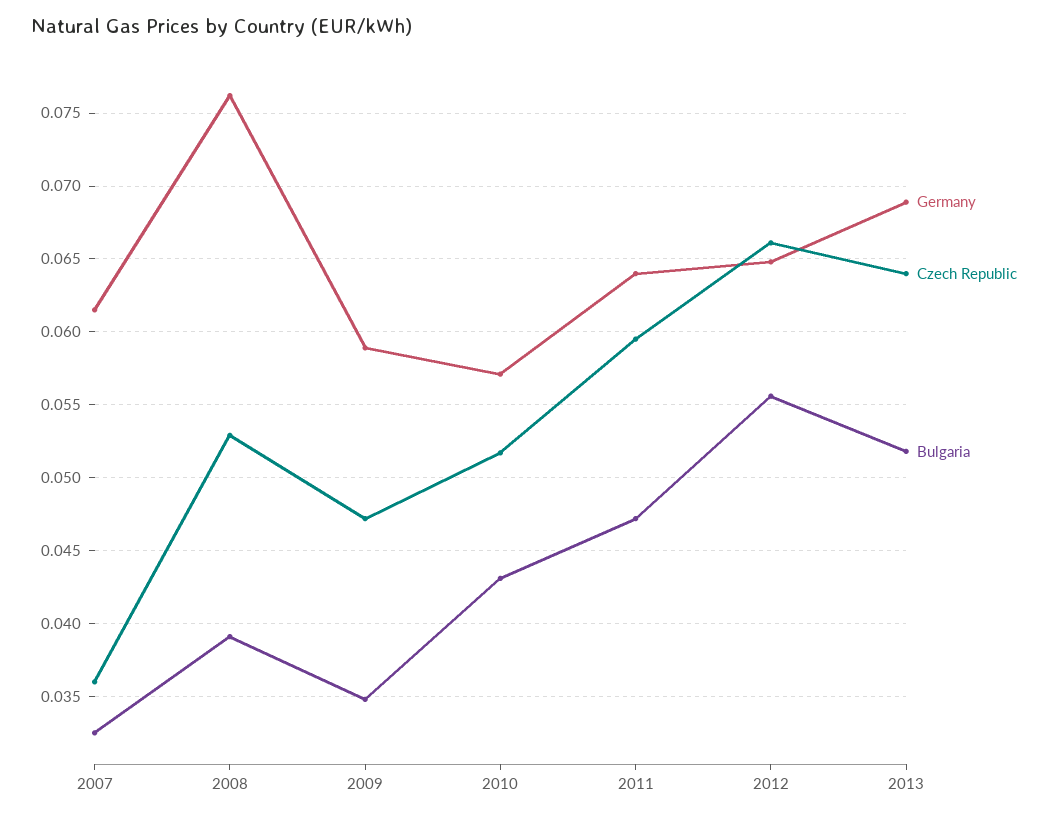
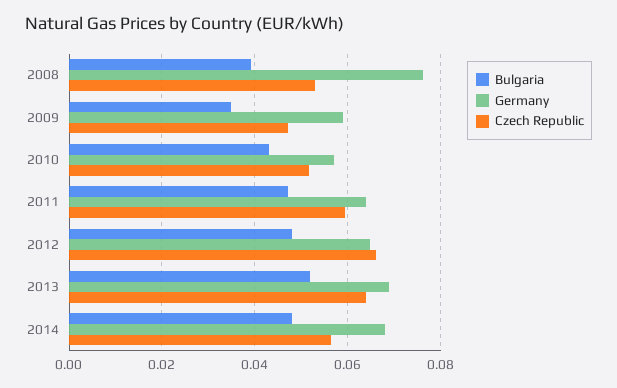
Germany, 2007: 0.0615 -> none
Czech Republic, 2007: 0.036 -> none
Bulgaria, 2007: 0.0325 -> none
Bulgaria, 2012: 0.0555 -> 0.048
Bulgaria, 2014: none -> 0.048
Germany, 2014: none -> 0.068
Czech Republic, 2014: none -> 0.056

